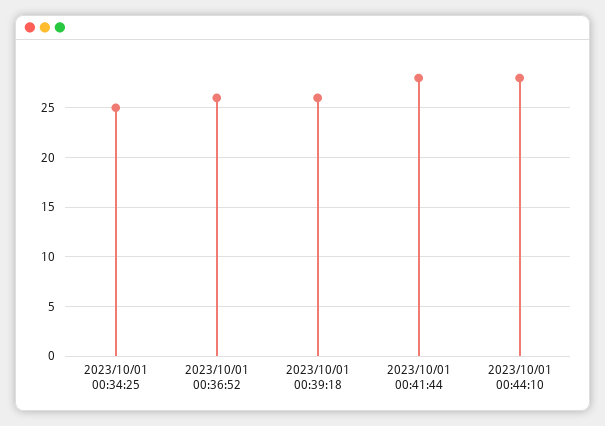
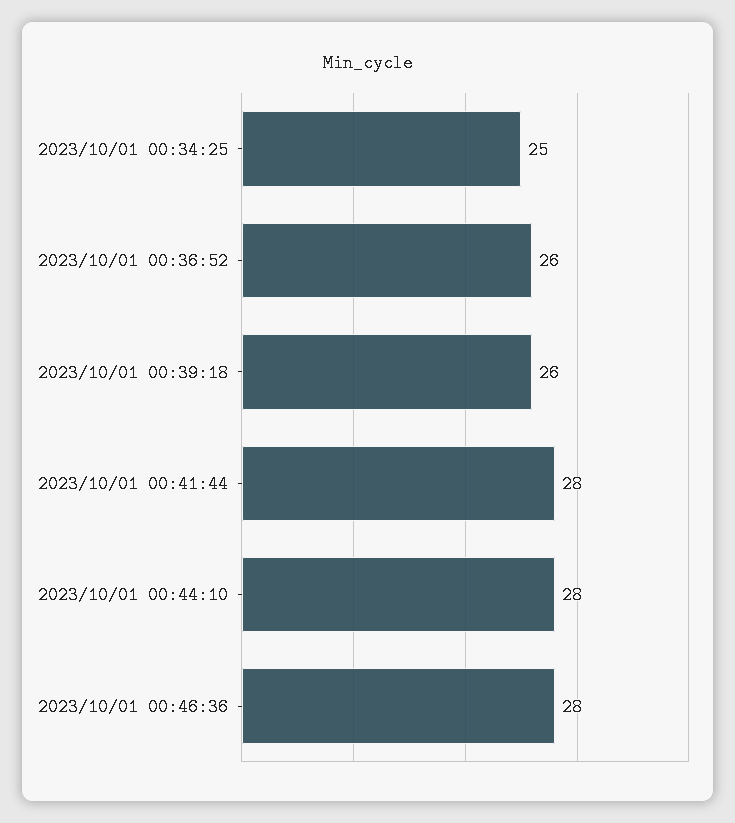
2023/10/01 00:46:36: none -> 28

